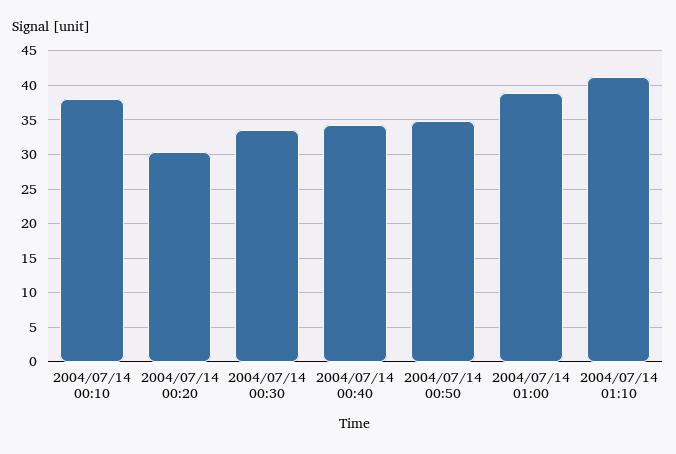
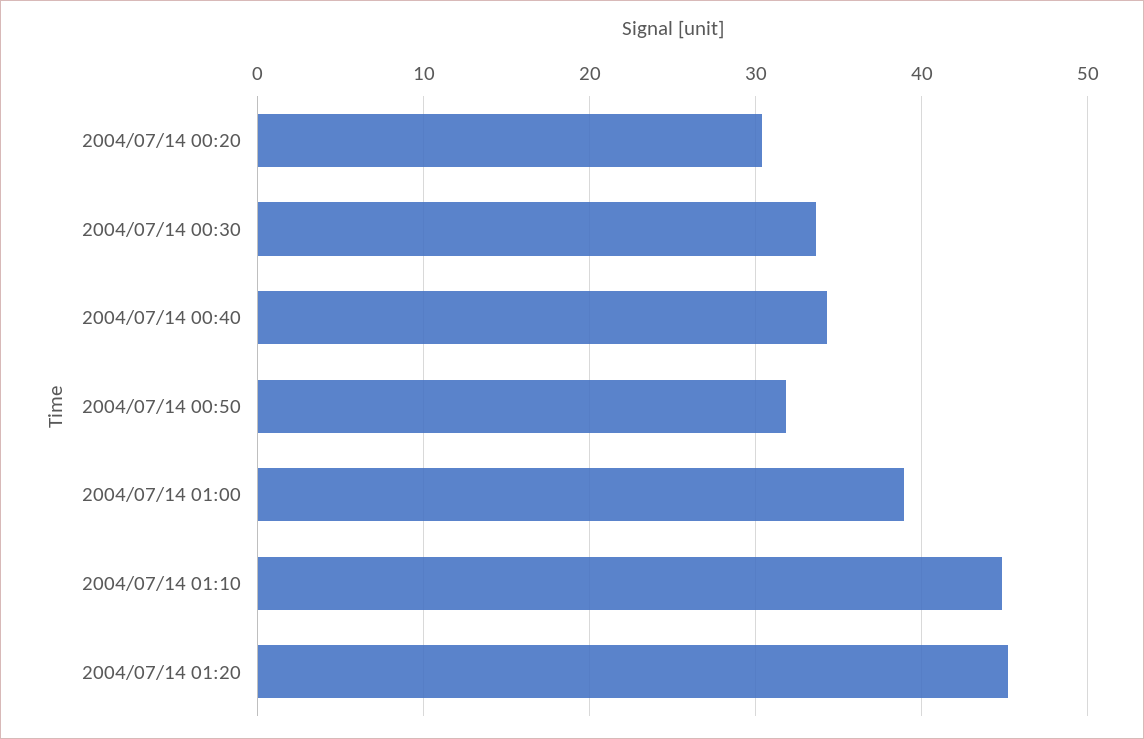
2004/07/14 00:10: 38 -> none
2004/07/14 00:50: 35 -> 32
2004/07/14 01:10: 41 -> 45
2004/07/14 01:20: none -> 45

